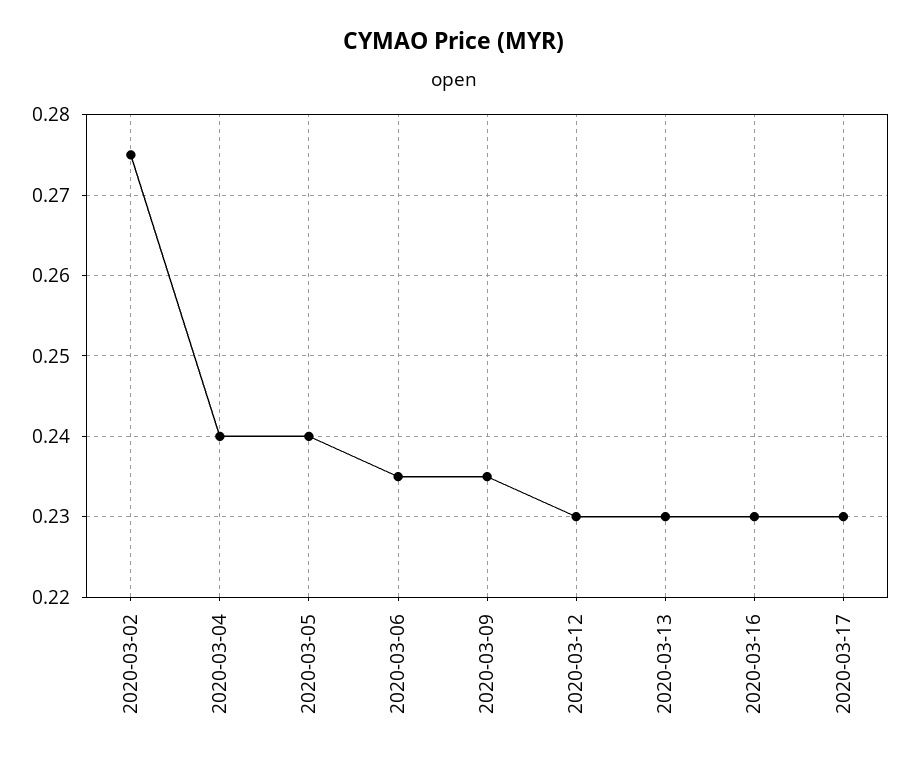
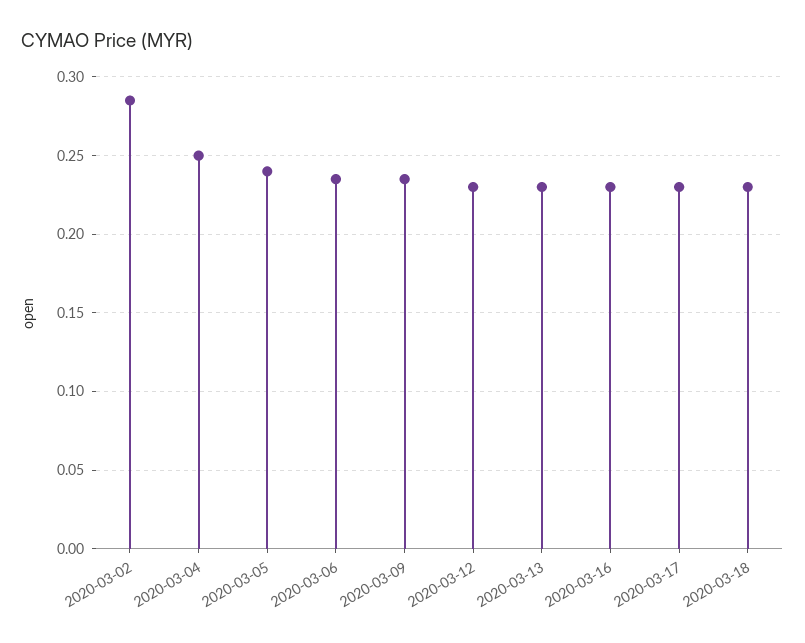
2020-03-02: 0.275 -> 0.285
2020-03-04: 0.24 -> 0.25
2020-03-18: none -> 0.23

